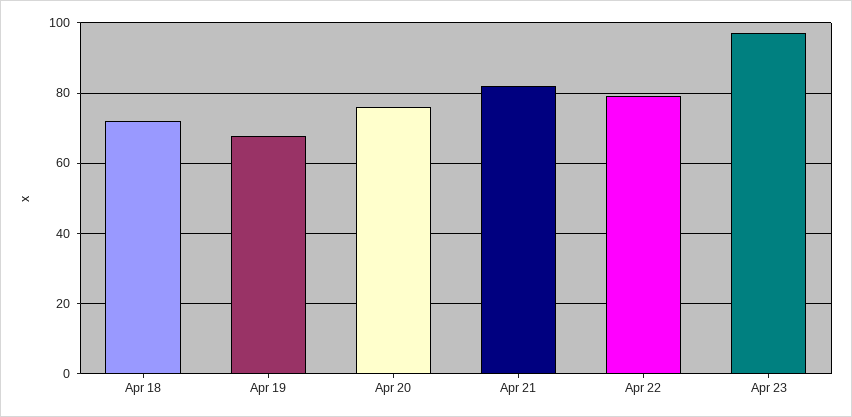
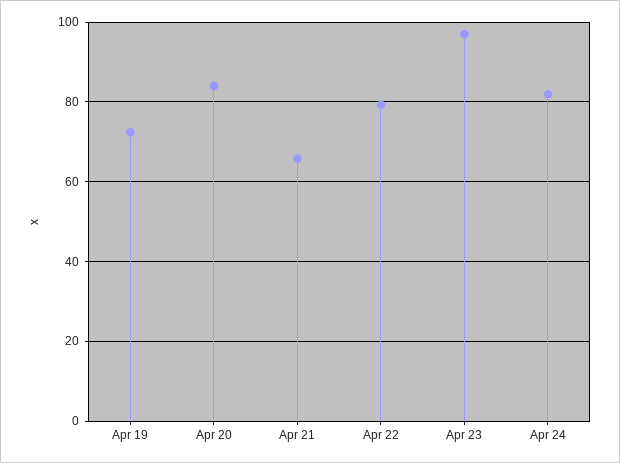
Apr 18: 72 -> none
Apr 19: 68 -> 72
Apr 20: 76 -> 84
Apr 21: 82 -> 66
Apr 24: none -> 82

